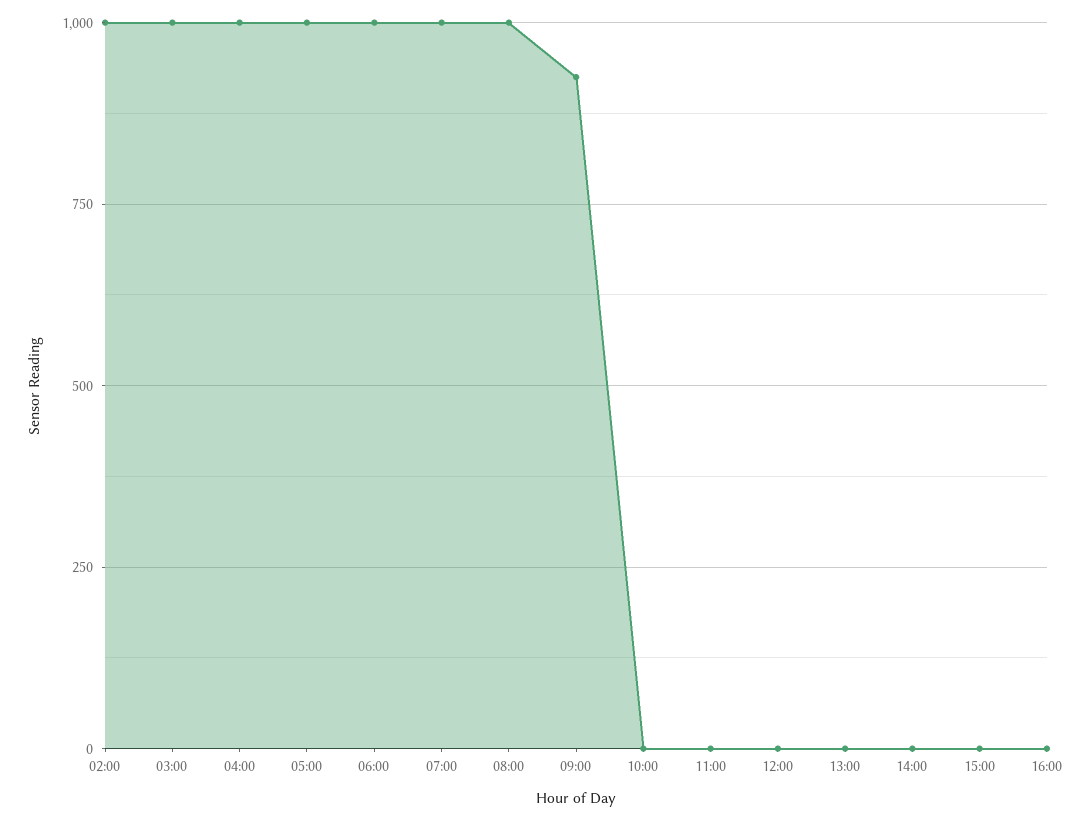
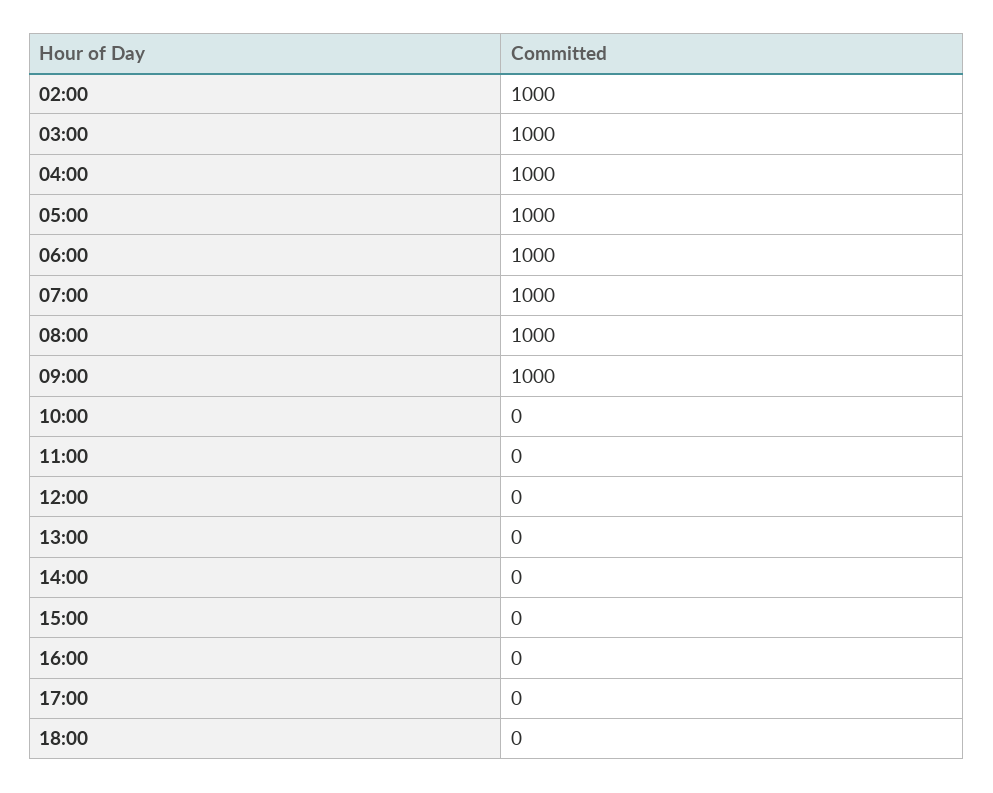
09:00: 925 -> 1000
17:00: none -> 0
18:00: none -> 0

